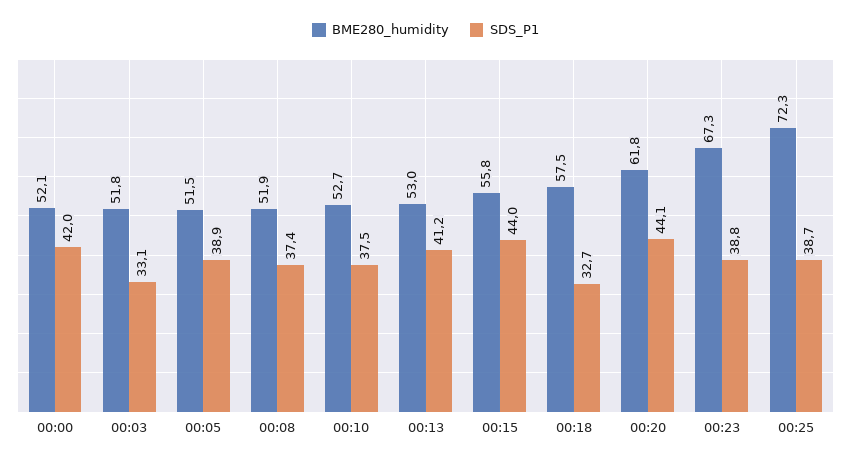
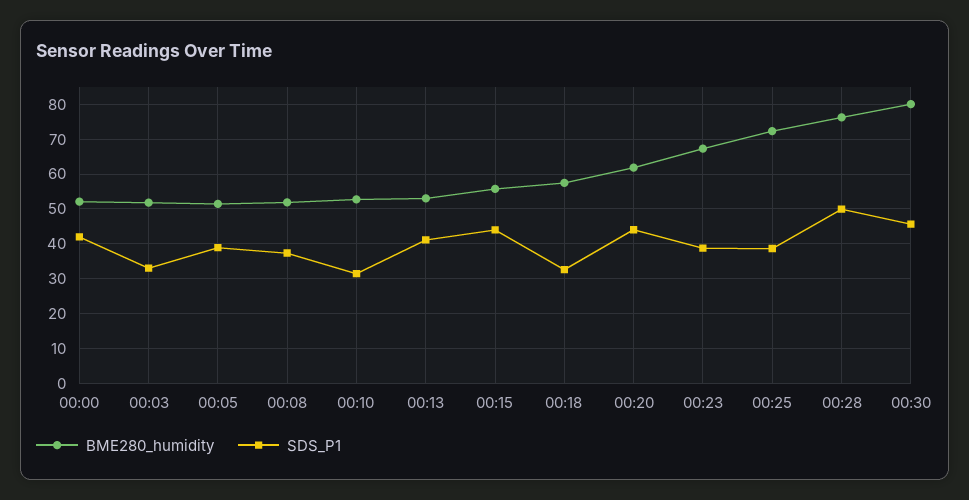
SDS_P1, 00:10: 37.5 -> 32
BME280_humidity, 00:28: none -> 76
SDS_P1, 00:28: none -> 50
BME280_humidity, 00:30: none -> 80
SDS_P1, 00:30: none -> 46

